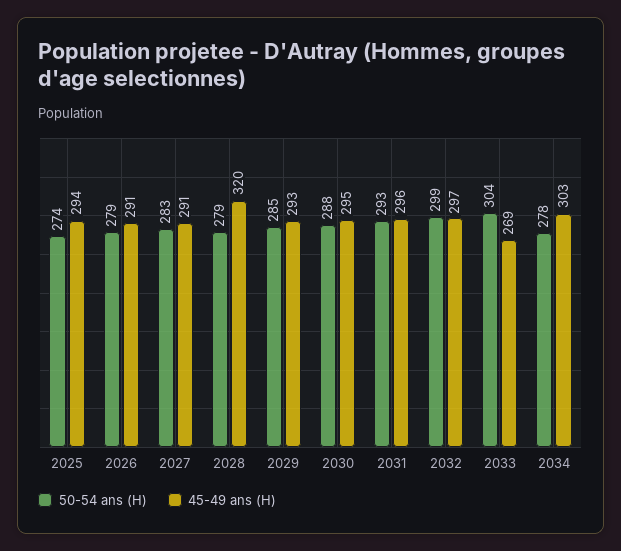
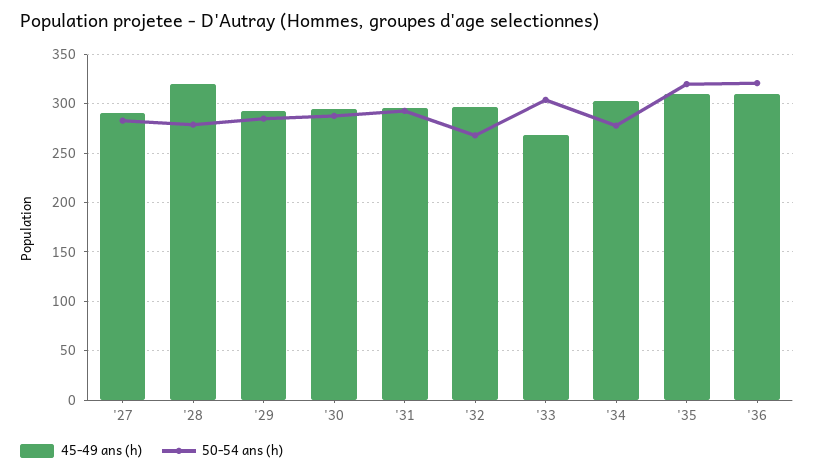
50-54 ans (H), 2025: 274 -> none
45-49 ans (H), 2025: 294 -> none
50-54 ans (H), 2026: 279 -> none
45-49 ans (H), 2026: 291 -> none
50-54 ans (H), 2032: 299 -> 270
45-49 ans (H), '35: none -> 310
50-54 ans (H), '35: none -> 320
45-49 ans (H), '36: none -> 310
50-54 ans (H), '36: none -> 320

